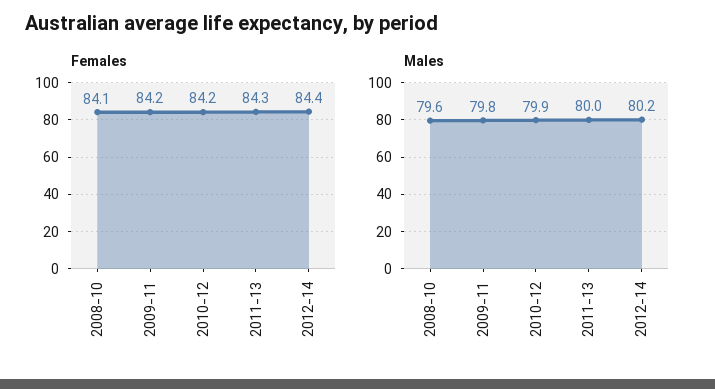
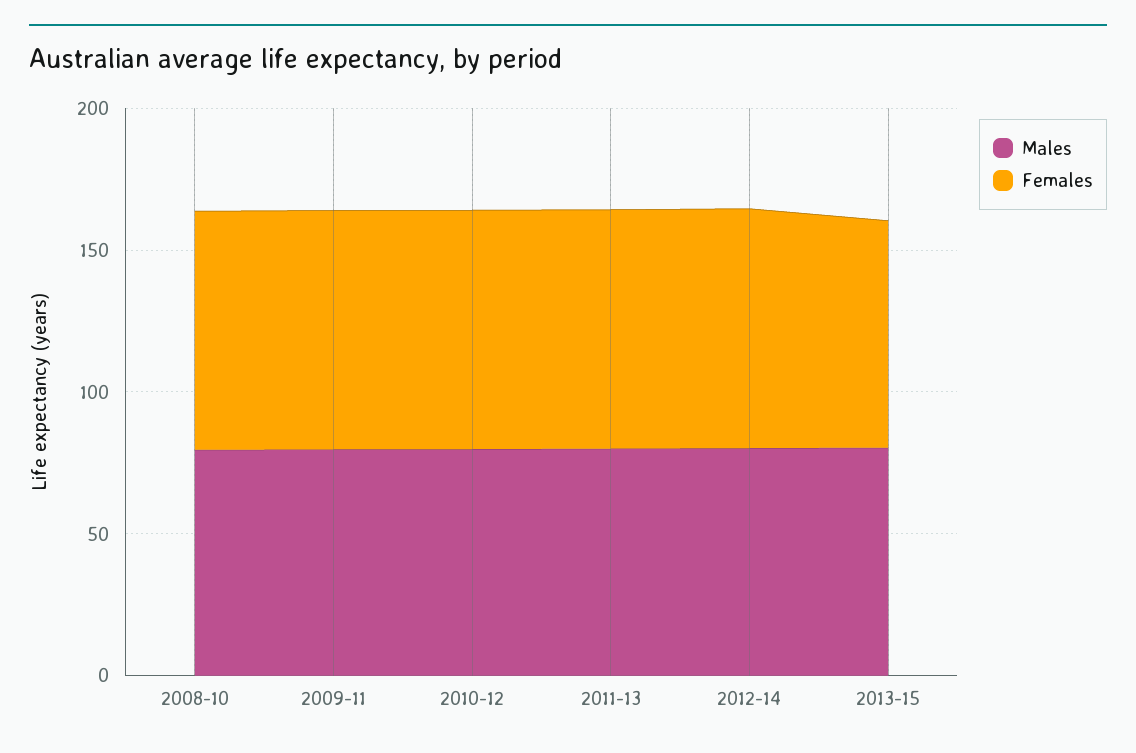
Males, 2013-15: none -> 80
Females, 2013-15: none -> 80

